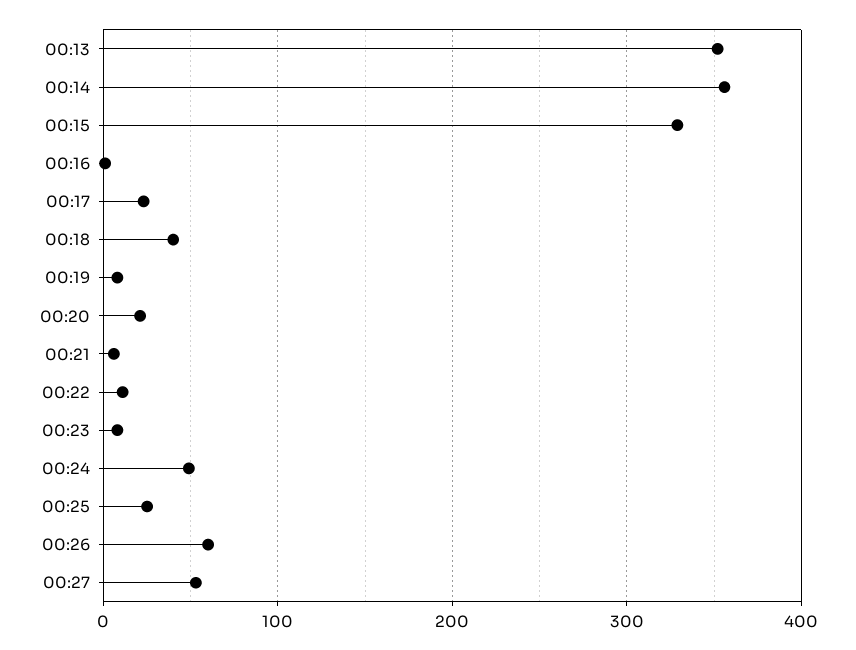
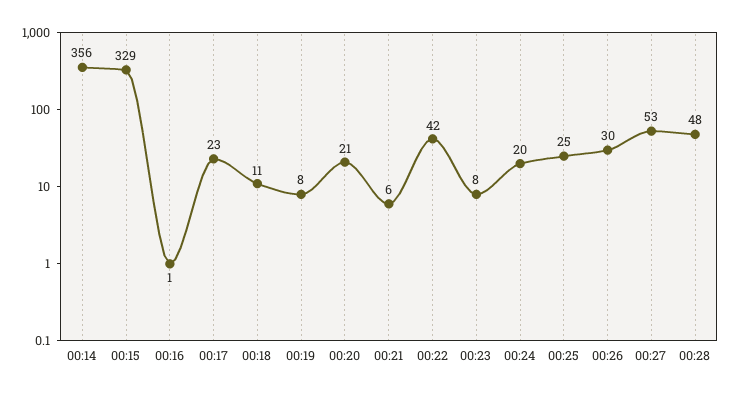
00:13: 350 -> none
00:18: 40 -> 11
00:22: 10 -> 42
00:24: 50 -> 20
00:26: 60 -> 30
00:28: none -> 48

